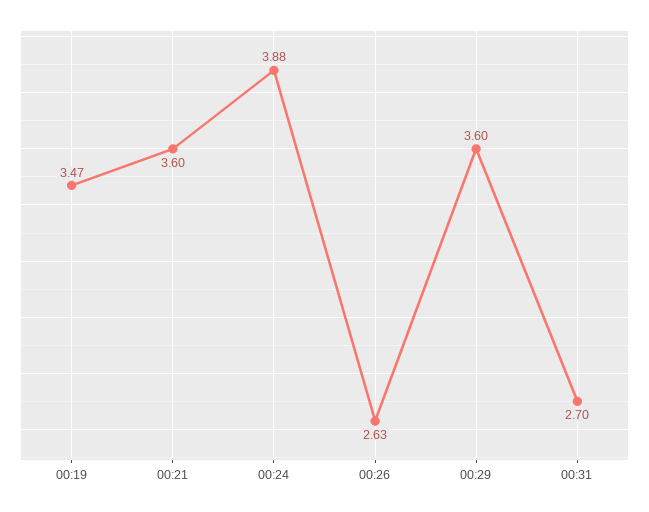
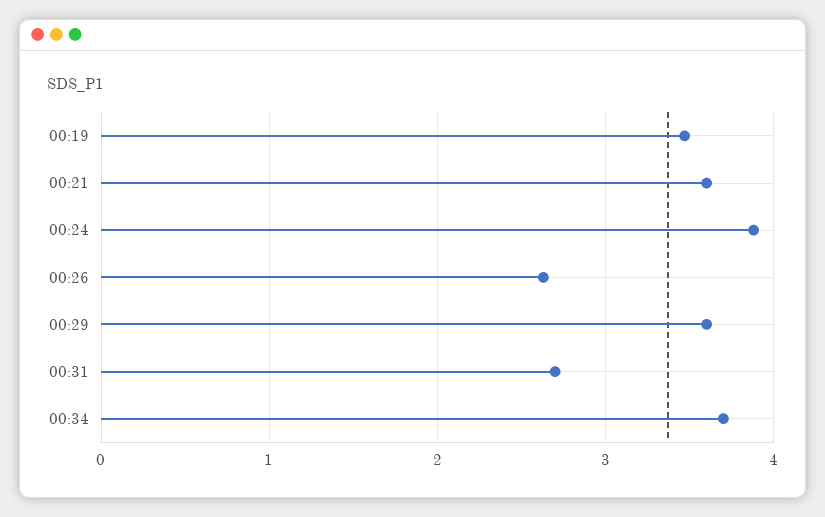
00:34: none -> 3.7

